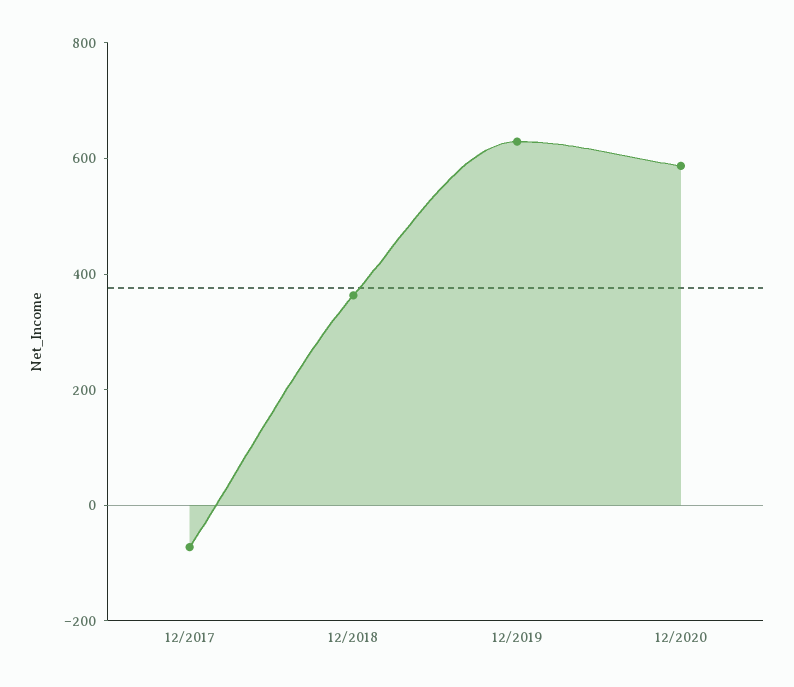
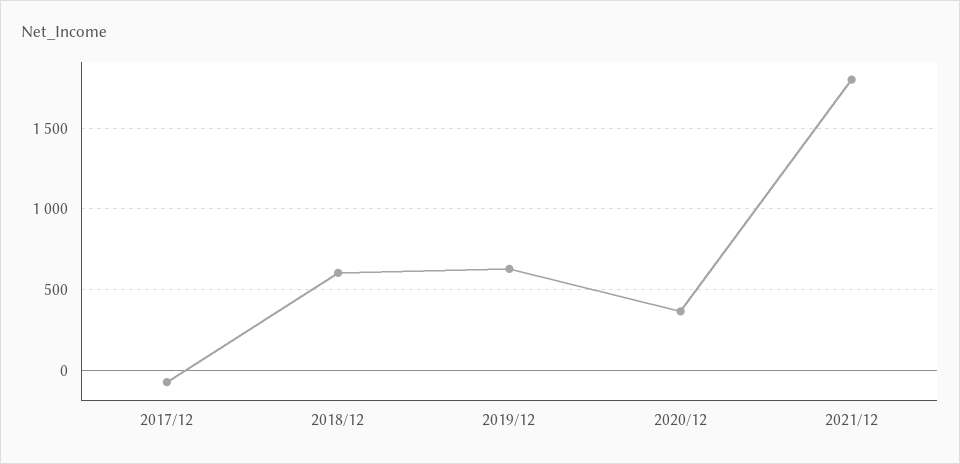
12/2018: 350 -> 600
12/2020: 600 -> 350
2021/12: none -> 1800

